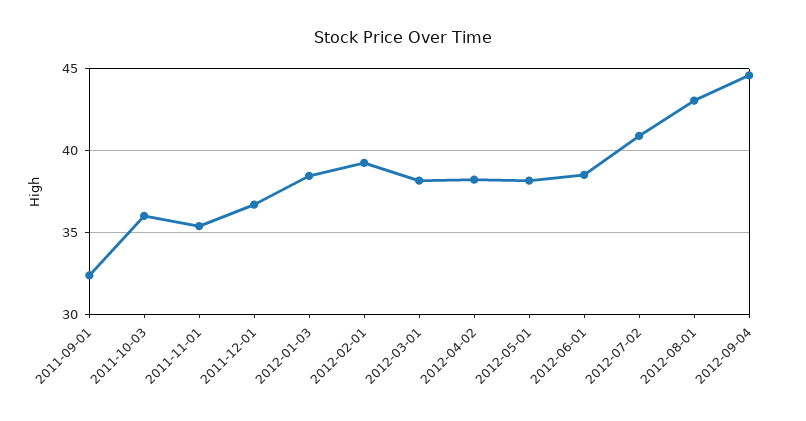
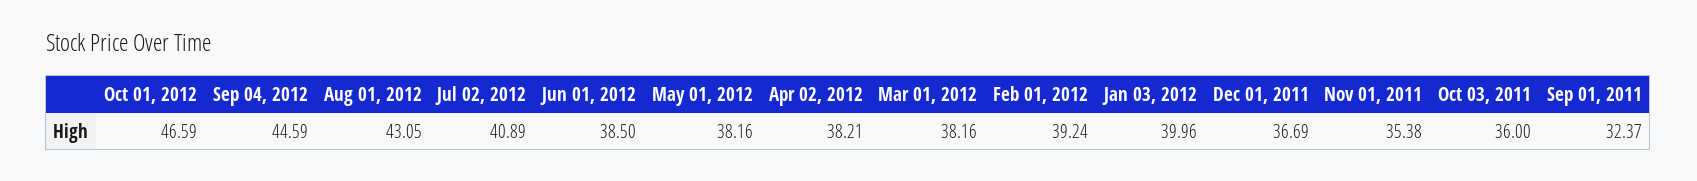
2012-01-03: 38.5 -> 39.96
Oct 01, 2012: none -> 46.59

